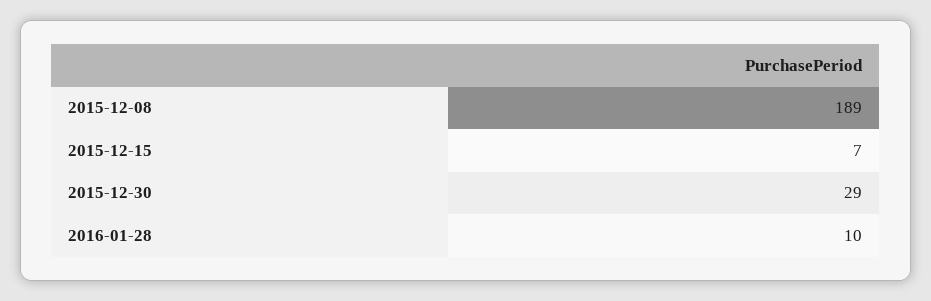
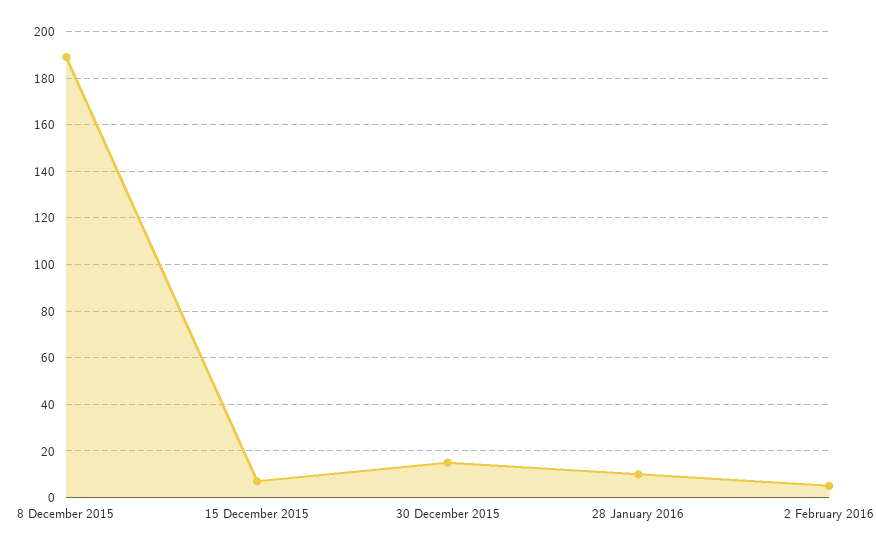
2015-12-30: 29 -> 15
2 February 2016: none -> 5

